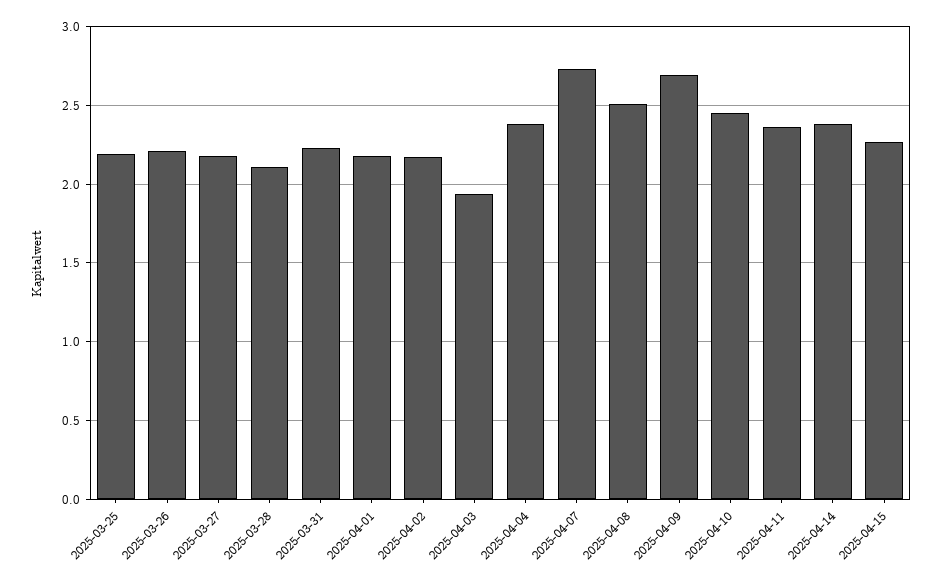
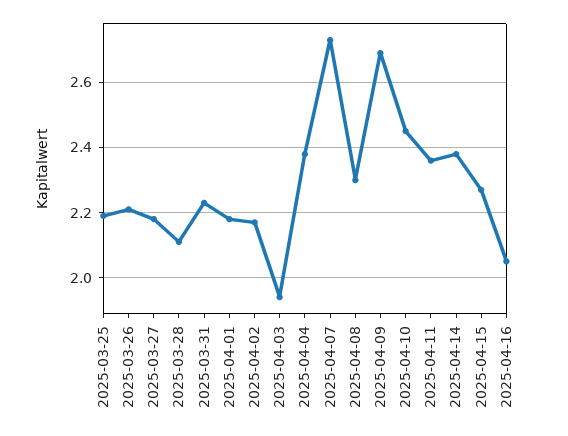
2025-04-08: 2.5 -> 2.3
2025-04-16: none -> 2.05

